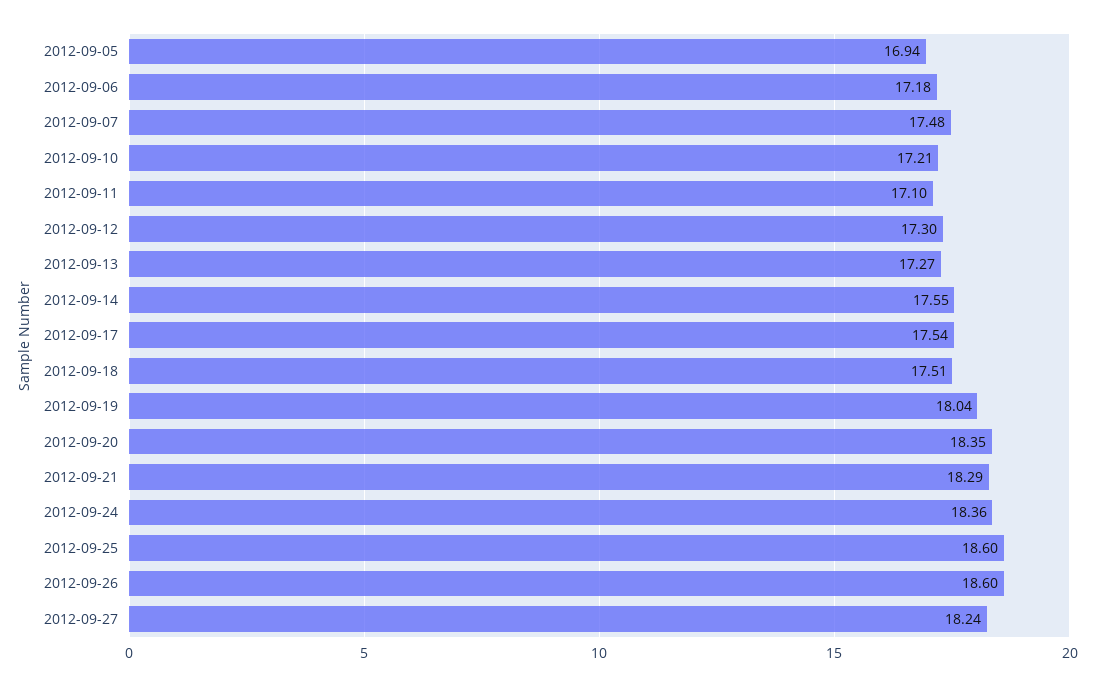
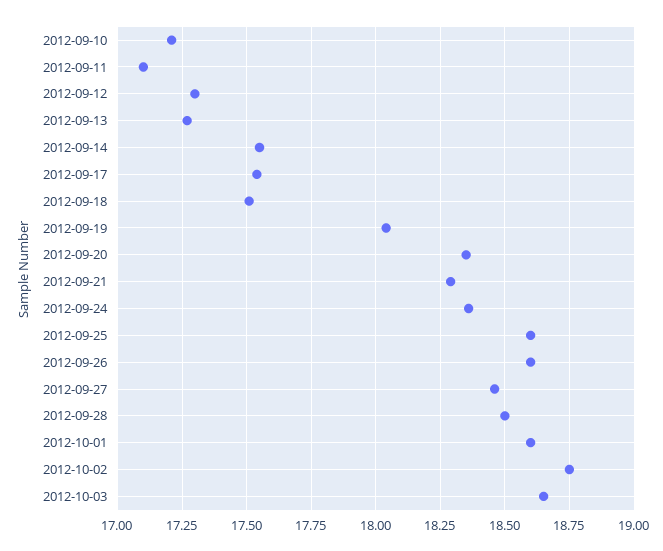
2012-09-05: 16.94 -> none
2012-09-06: 17.18 -> none
2012-09-07: 17.48 -> none
2012-09-27: 18.24 -> 18.45
2012-09-28: none -> 18.5
2012-10-01: none -> 18.6
2012-10-02: none -> 18.75
2012-10-03: none -> 18.65

